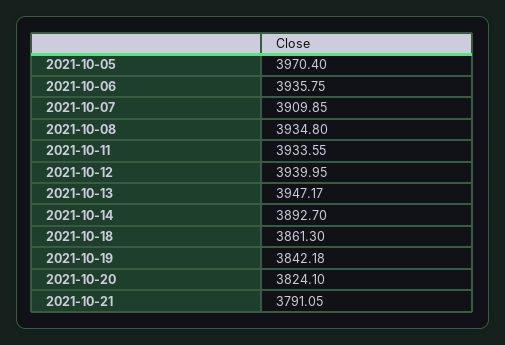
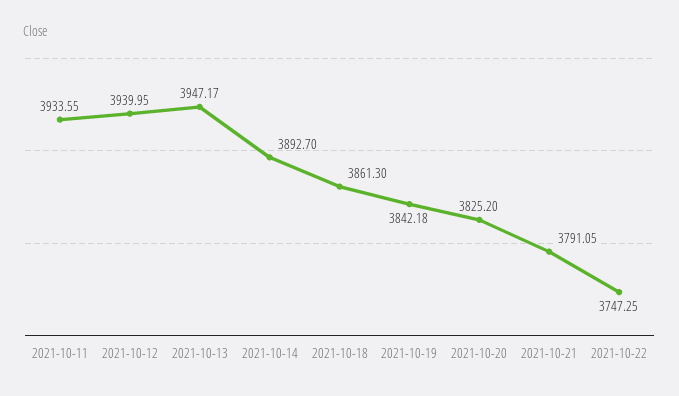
2021-10-05: 3970.4 -> none
2021-10-06: 3935.75 -> none
2021-10-07: 3909.85 -> none
2021-10-08: 3934.8 -> none
2021-10-20: 3824.1 -> 3825.2
2021-10-22: none -> 3747.25

